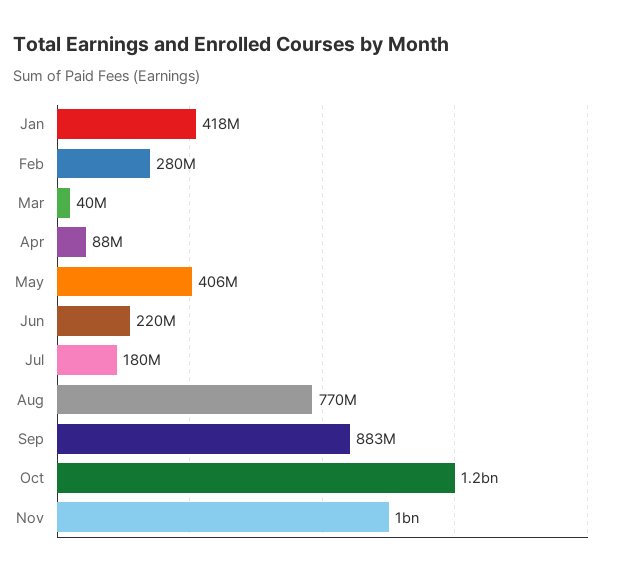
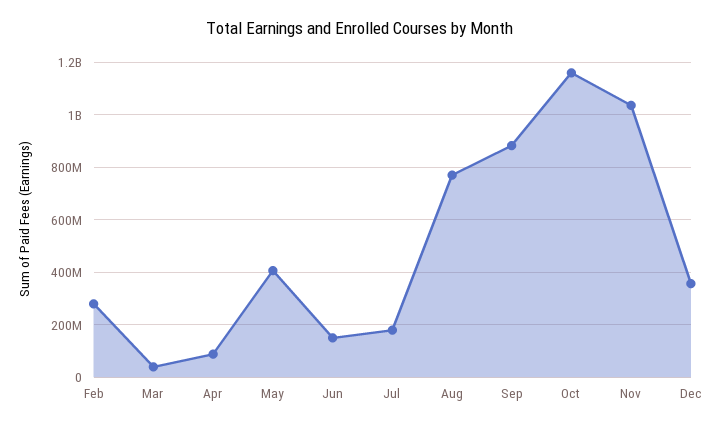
Jan: 418000000 -> none
Jun: 220000000 -> 150000000
Dec: none -> 350000000

